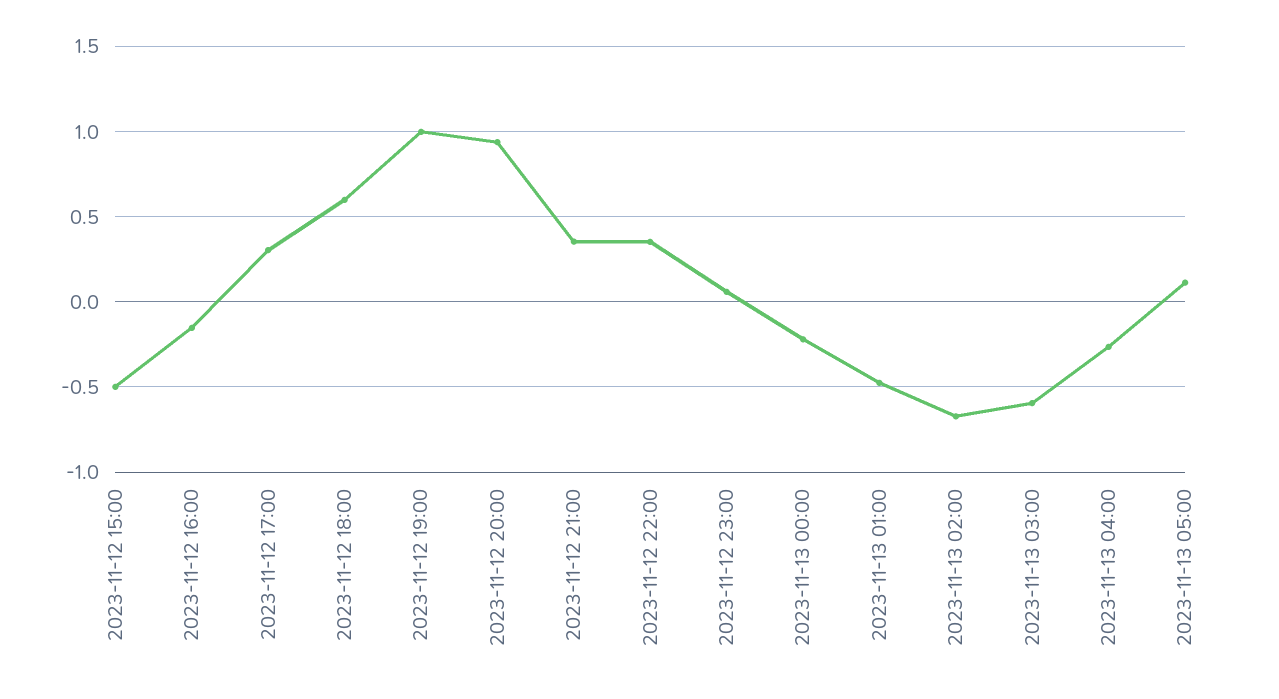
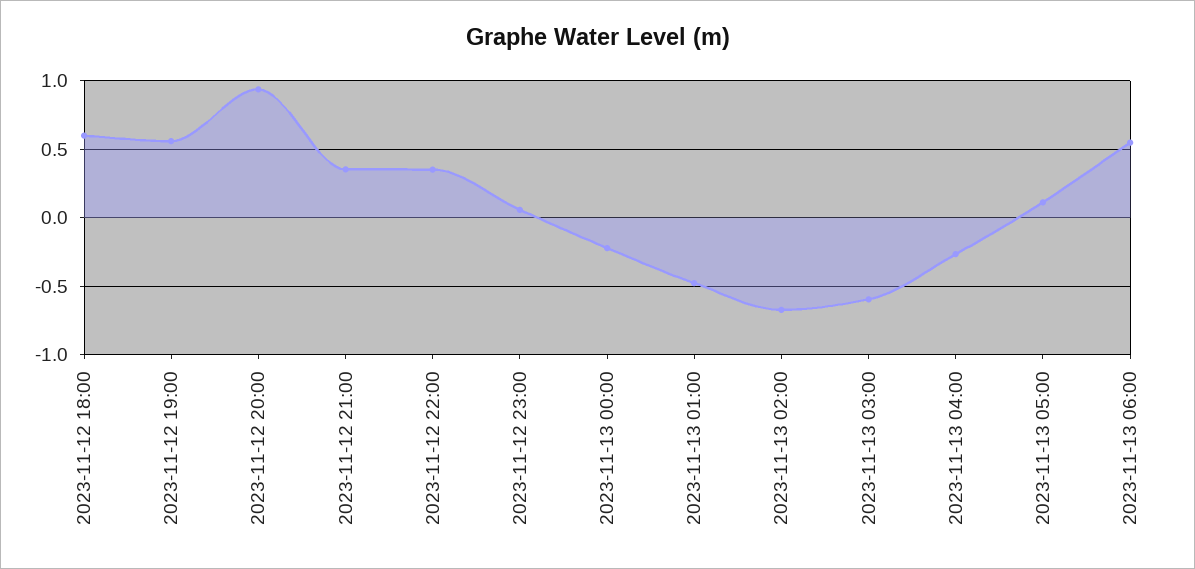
2023-11-12 15:00: -0.5 -> none
2023-11-12 16:00: -0.15 -> none
2023-11-12 17:00: 0.3 -> none
2023-11-12 19:00: 1 -> 0.55
2023-11-13 06:00: none -> 0.55

